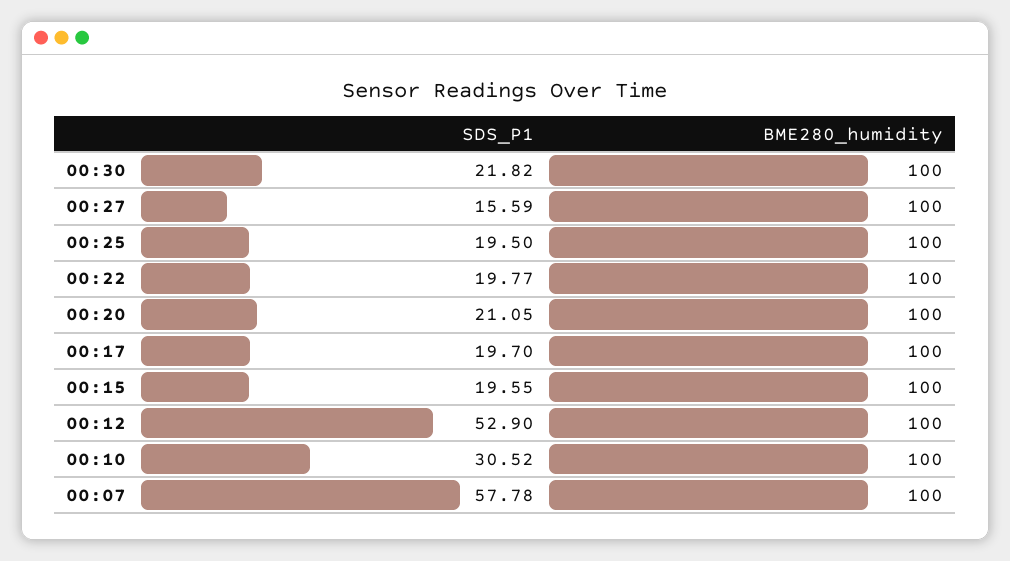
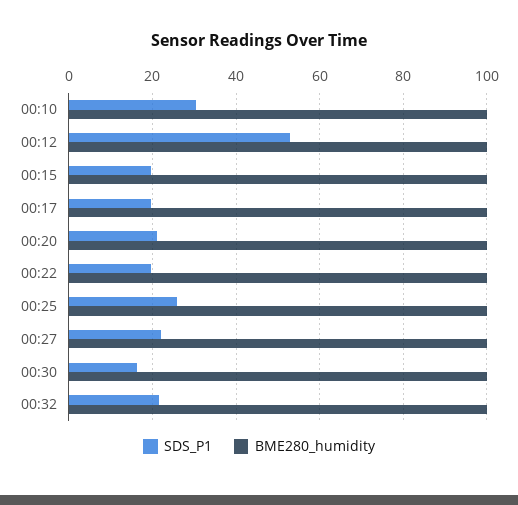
SDS_P1, 00:30: 21.82 -> 16
SDS_P1, 00:27: 15.59 -> 22
SDS_P1, 00:25: 19.5 -> 26
SDS_P1, 00:07: 57.78 -> none
BME280_humidity, 00:07: 100 -> none
SDS_P1, 00:32: none -> 22
BME280_humidity, 00:32: none -> 100

